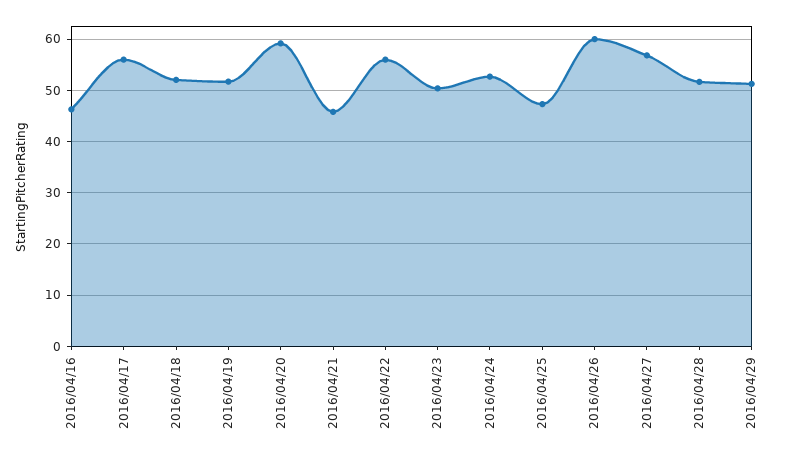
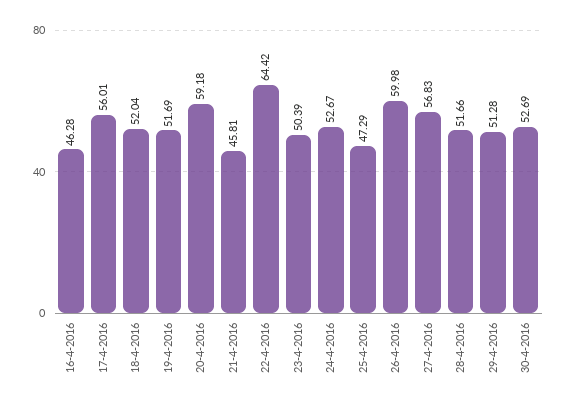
2016/04/22: 56 -> 64.42
30-4-2016: none -> 52.69

